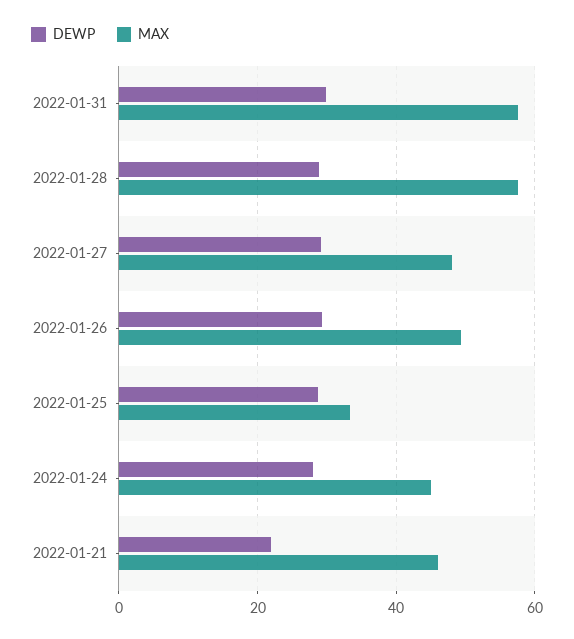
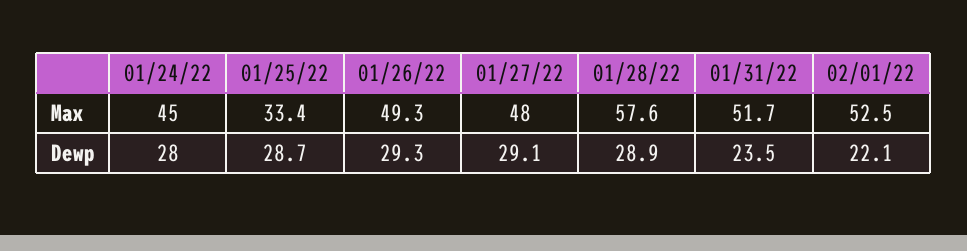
DEWP, 2022-01-31: 30 -> 23.5
MAX, 2022-01-31: 58 -> 51.7
DEWP, 2022-01-21: 22 -> none
MAX, 2022-01-21: 46 -> none
MAX, 02/01/22: none -> 52.5
DEWP, 02/01/22: none -> 22.1

